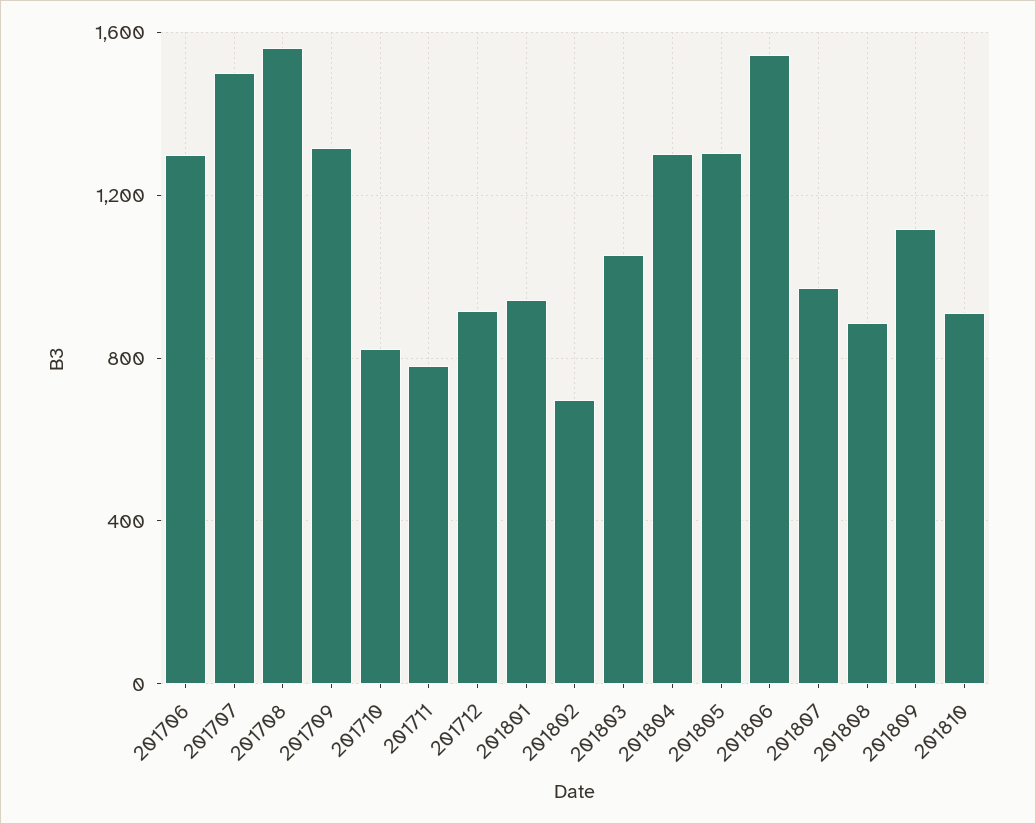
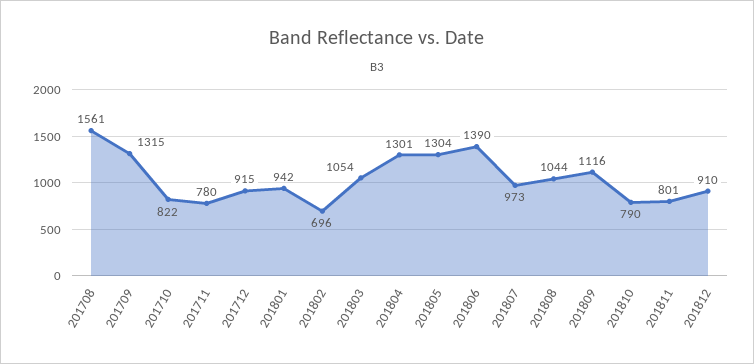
201706: 1300 -> none
201707: 1500 -> none
201806: 1550 -> 1390
201808: 900 -> 1044
201810: 900 -> 790
201811: none -> 801
201812: none -> 910

